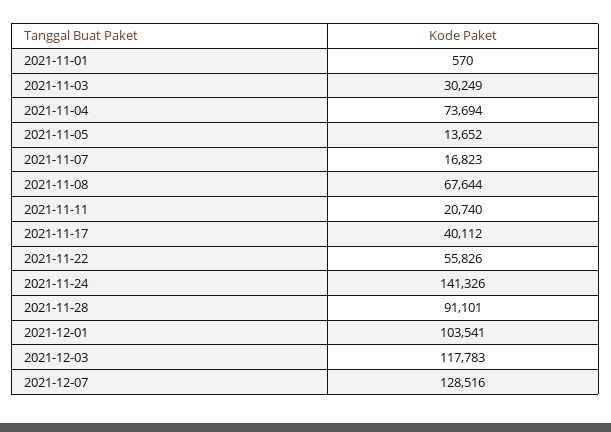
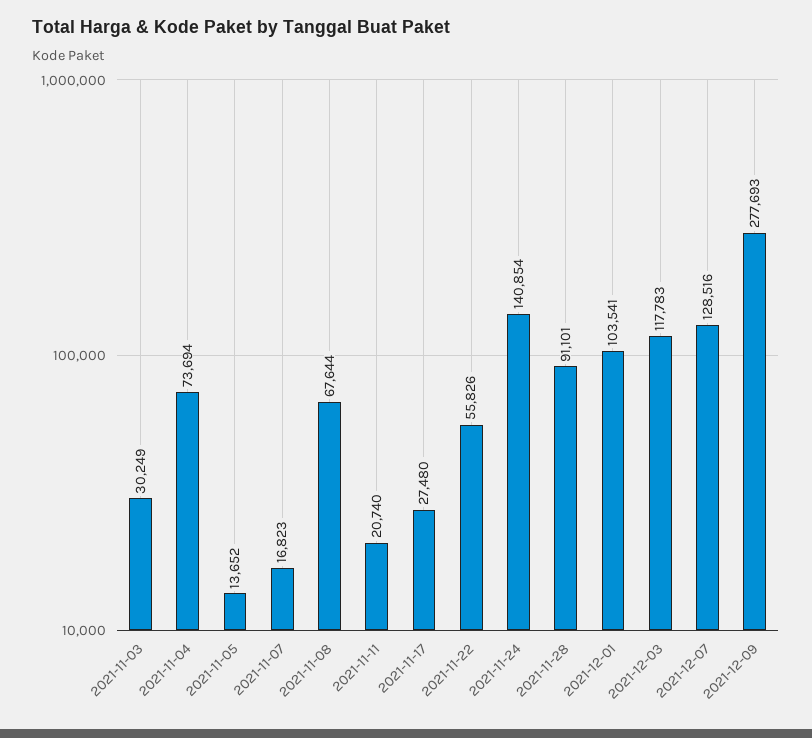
2021-11-01: 570 -> none
2021-11-17: 40112 -> 27480
2021-11-24: 141326 -> 140854
2021-12-09: none -> 277693

